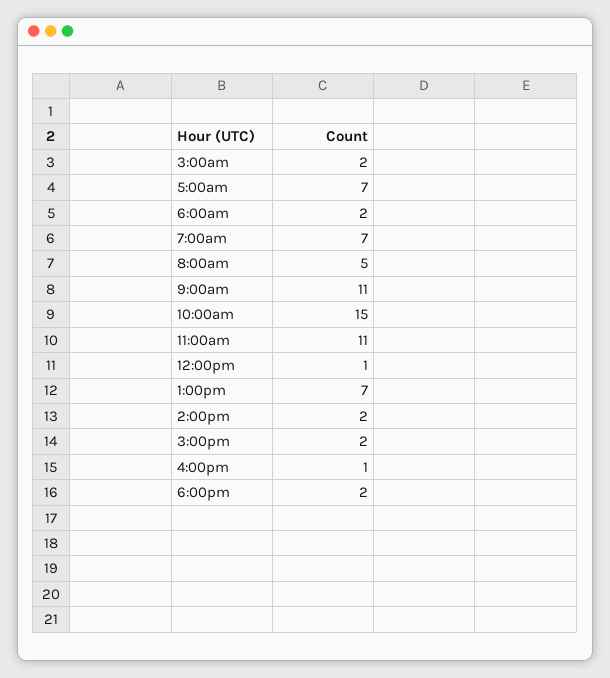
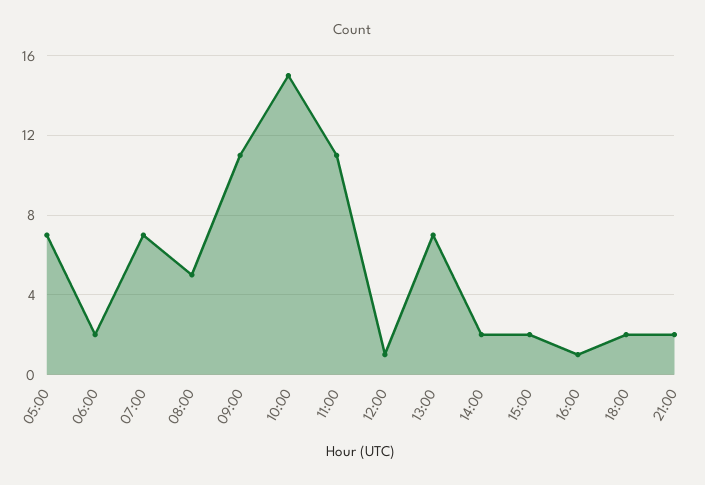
3:00am: 2 -> none
21:00: none -> 2

